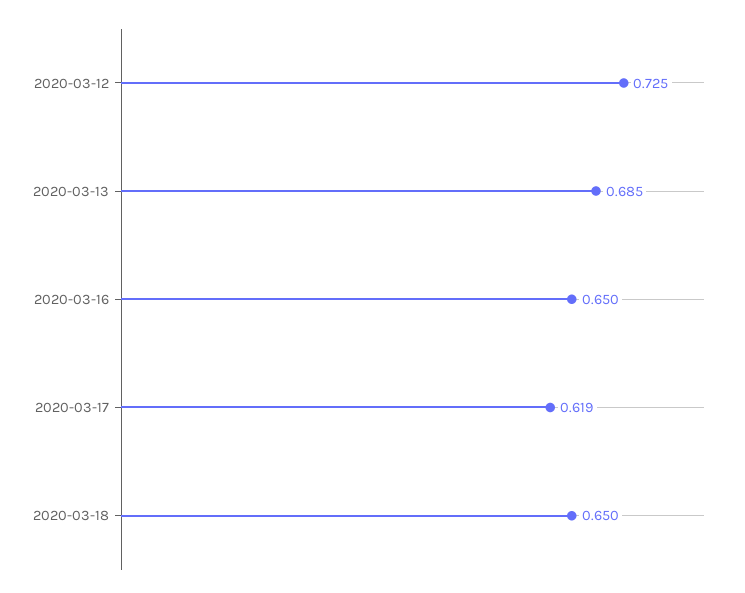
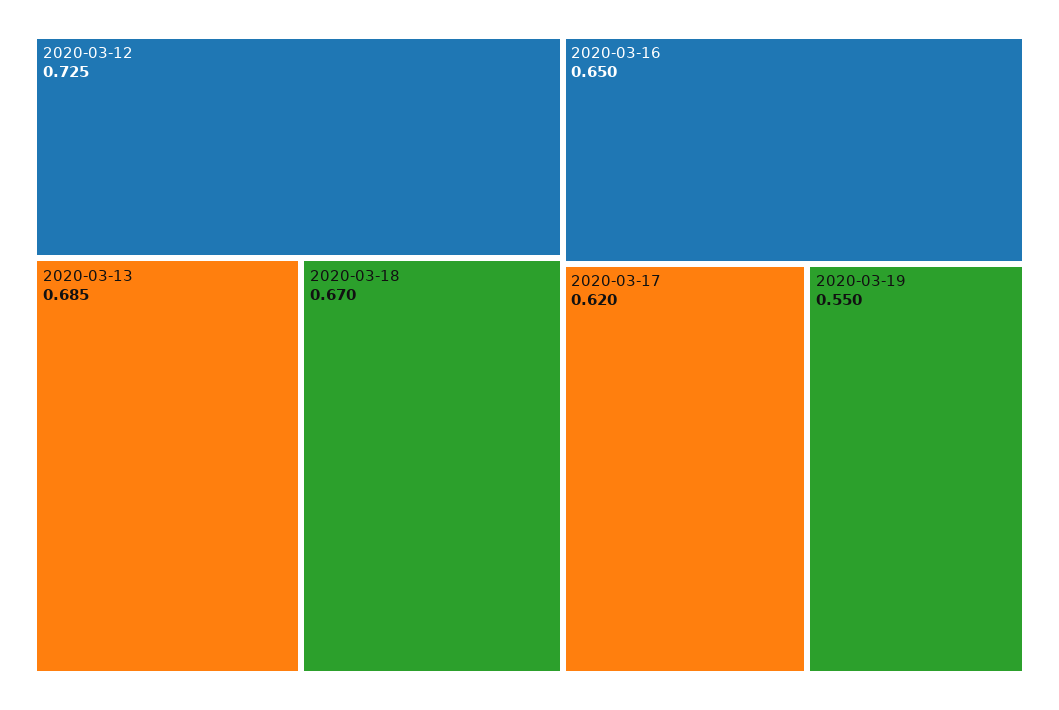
2020-03-17: 0.619 -> 0.62
2020-03-18: 0.65 -> 0.67
2020-03-19: none -> 0.55

